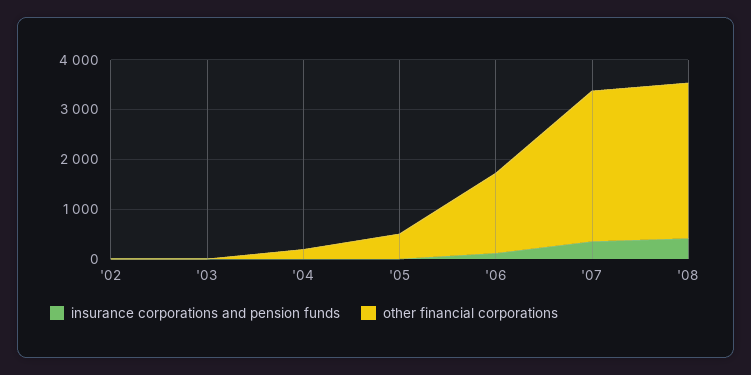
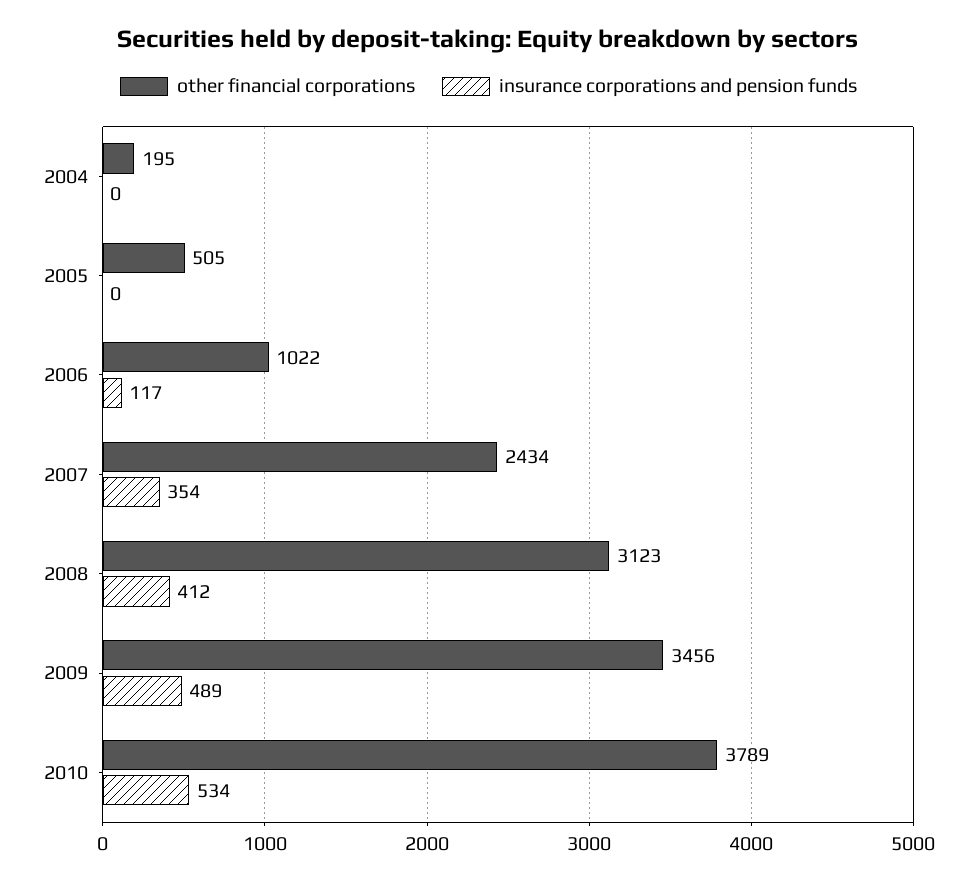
insurance corporations and pension funds, '02: 0 -> none
other financial corporations, '02: 0 -> none
insurance corporations and pension funds, '03: 0 -> none
other financial corporations, '03: 0 -> none
other financial corporations, '06: 1600 -> 1022
other financial corporations, '07: 3000 -> 2434
other financial corporations, 2009: none -> 3456
insurance corporations and pension funds, 2009: none -> 489
other financial corporations, 2010: none -> 3789
insurance corporations and pension funds, 2010: none -> 534

